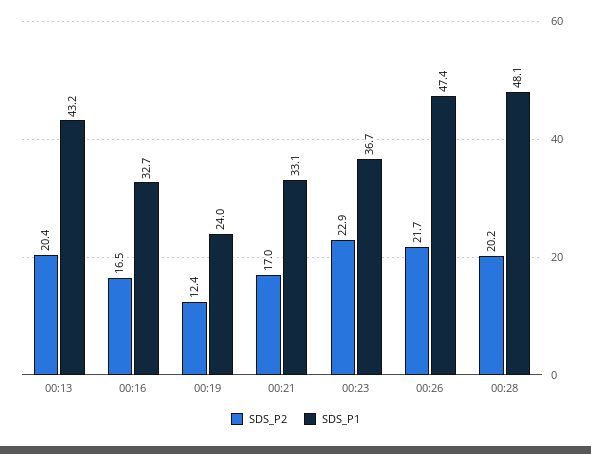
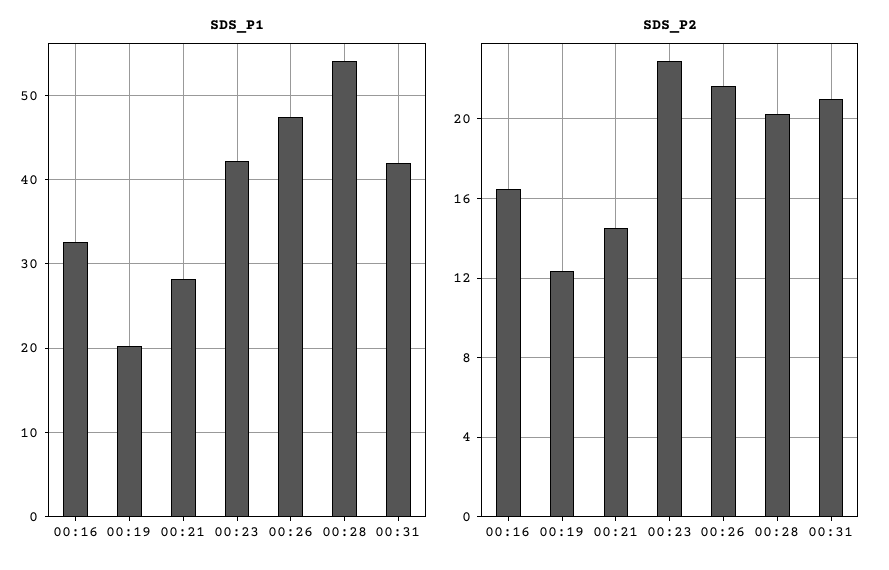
SDS_P2, 00:13: 20.4 -> none
SDS_P1, 00:13: 43.2 -> none
SDS_P1, 00:19: 24 -> 20
SDS_P2, 00:21: 17 -> 14.5
SDS_P1, 00:21: 33.1 -> 28
SDS_P1, 00:23: 36.7 -> 42
SDS_P1, 00:28: 48.1 -> 54
SDS_P1, 00:31: none -> 42
SDS_P2, 00:31: none -> 21

